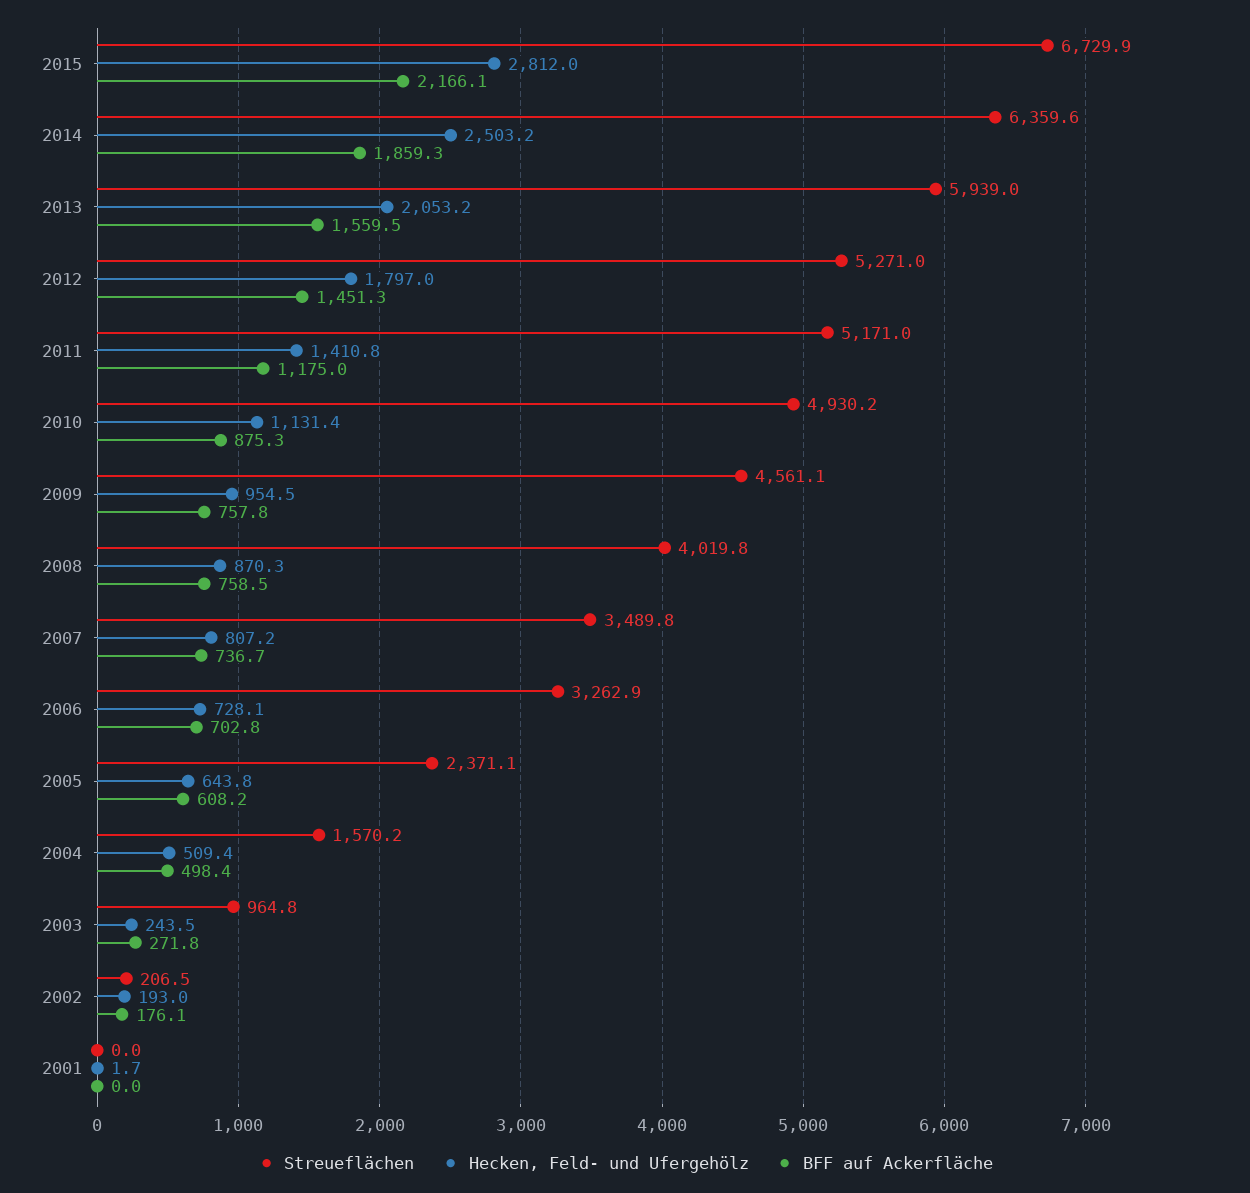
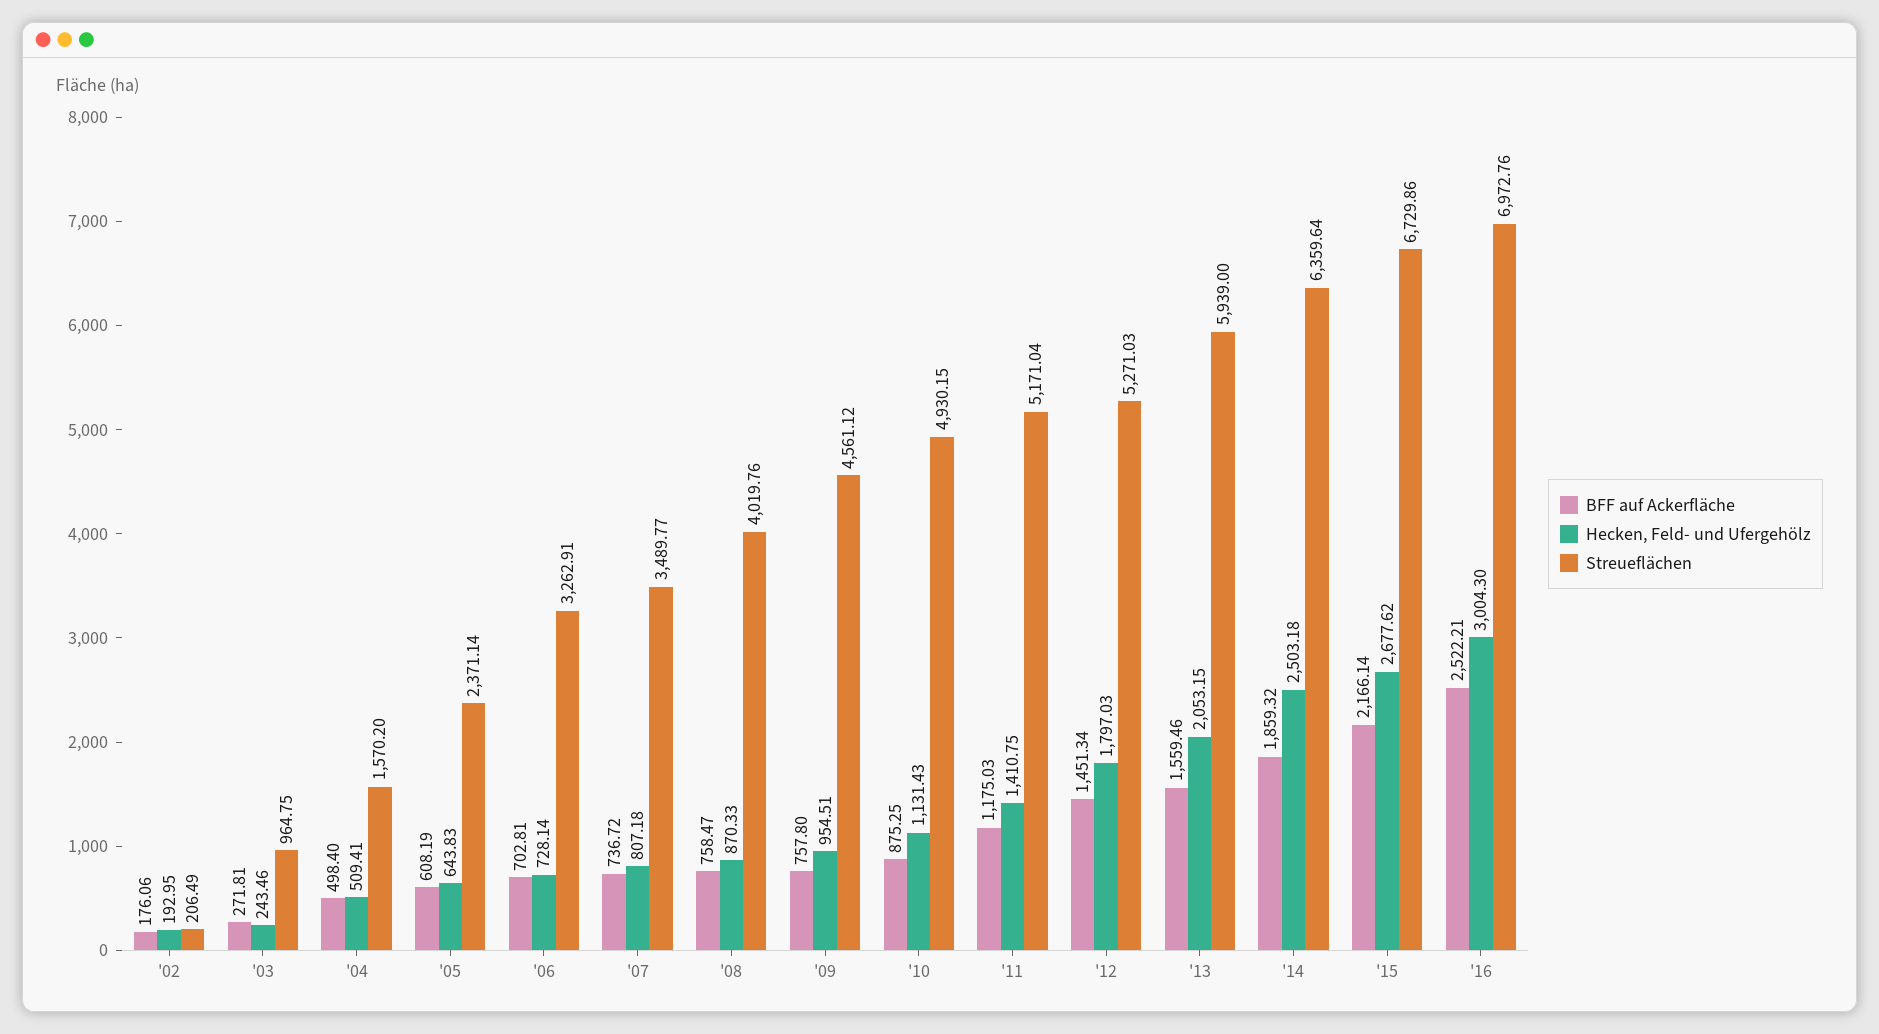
Hecken, Feld- und Ufergehölz, 2015: 2812 -> 2677.62
Streueflächen, 2001: 0 -> none
Hecken, Feld- und Ufergehölz, 2001: 1.7 -> none
BFF auf Ackerfläche, 2001: 0 -> none
BFF auf Ackerfläche, '16: none -> 2522.21
Hecken, Feld- und Ufergehölz, '16: none -> 3004.3
Streueflächen, '16: none -> 6972.76

